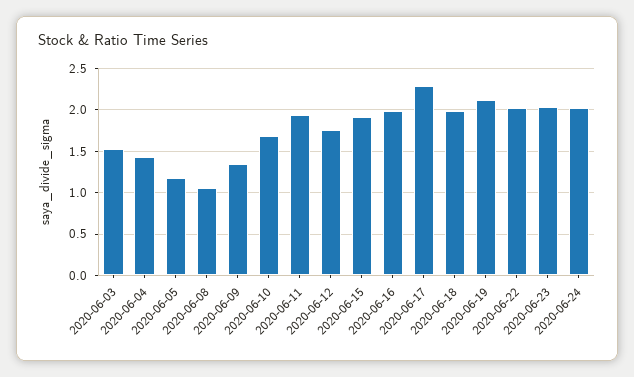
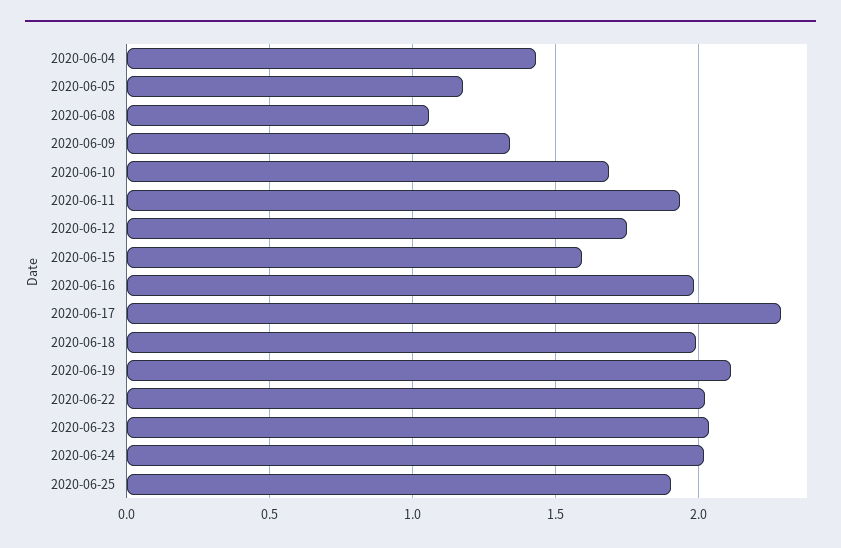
2020-06-03: 1.5 -> none
2020-06-15: 1.9 -> 1.6
2020-06-25: none -> 1.9

